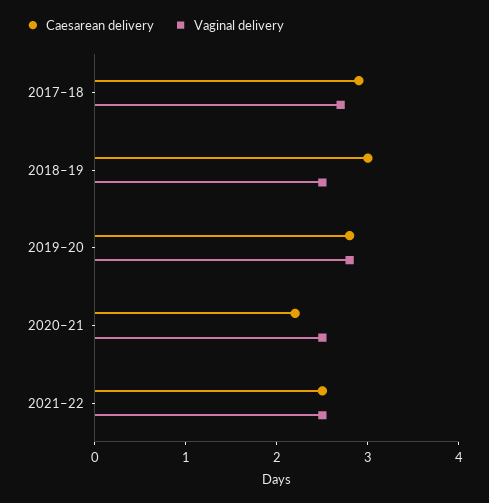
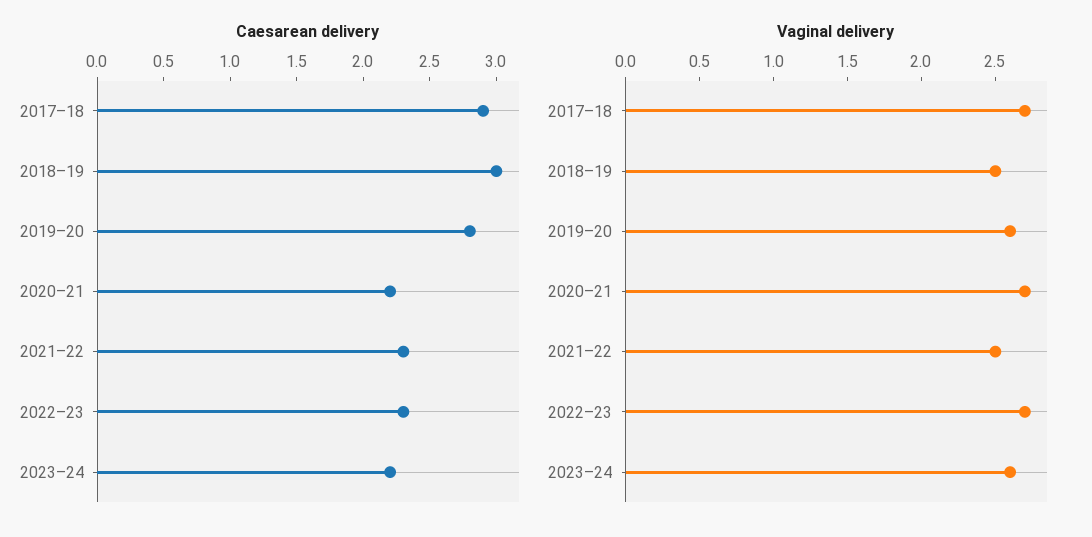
Vaginal delivery, 2019–20: 2.8 -> 2.6
Vaginal delivery, 2020–21: 2.5 -> 2.7
Caesarean delivery, 2021–22: 2.5 -> 2.3
Caesarean delivery, 2022–23: none -> 2.3
Caesarean delivery, 2023–24: none -> 2.2
Vaginal delivery, 2022–23: none -> 2.7
Vaginal delivery, 2023–24: none -> 2.6

